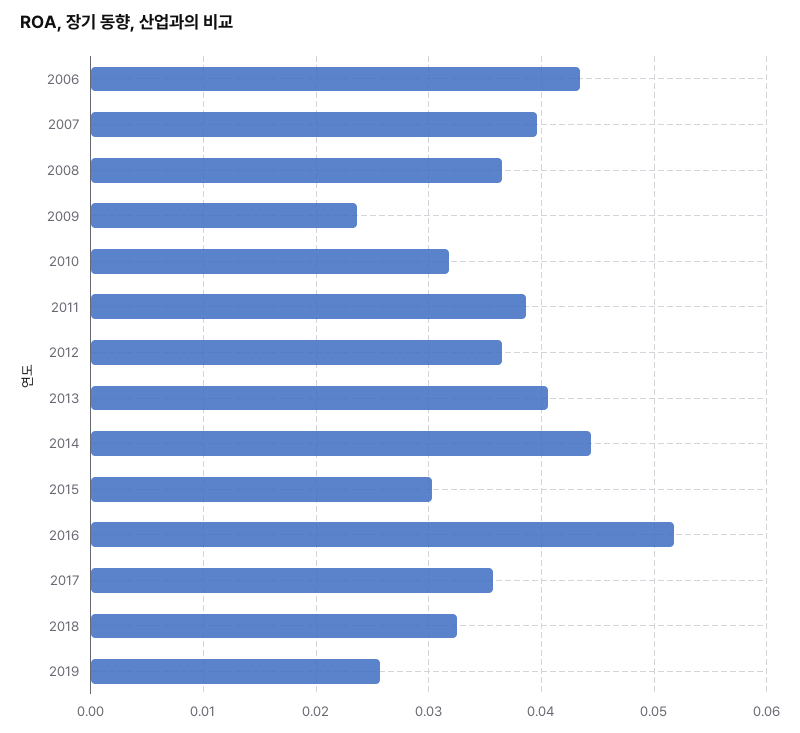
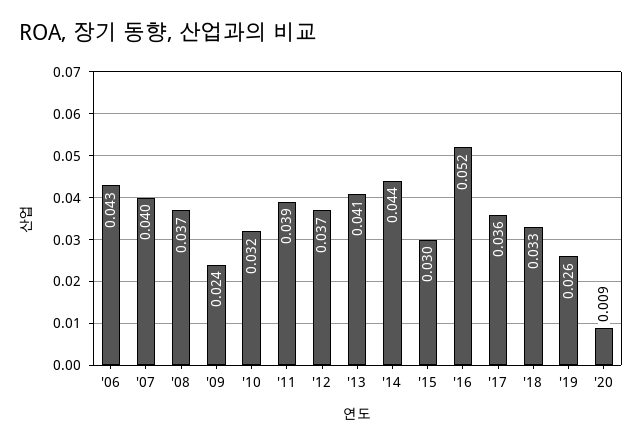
'20: none -> 0.009

